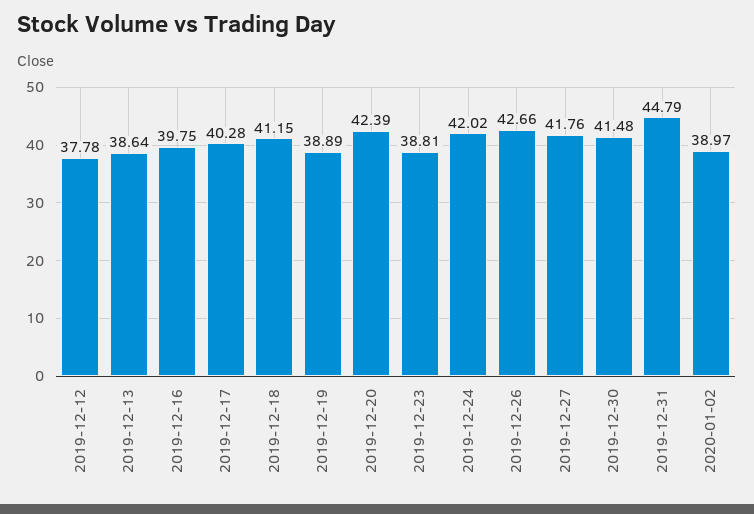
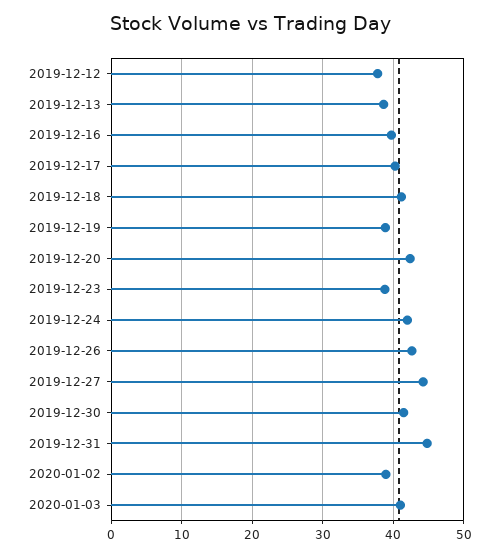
2019-12-27: 41.76 -> 44
2020-01-03: none -> 41

